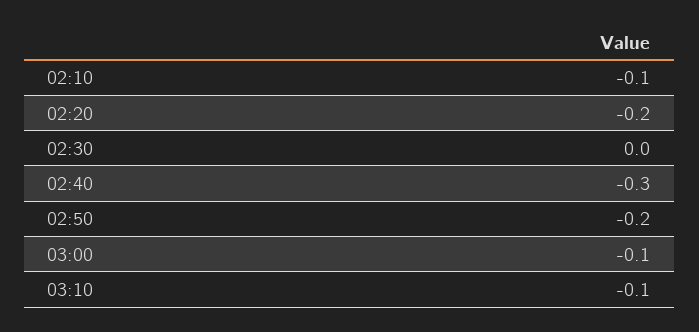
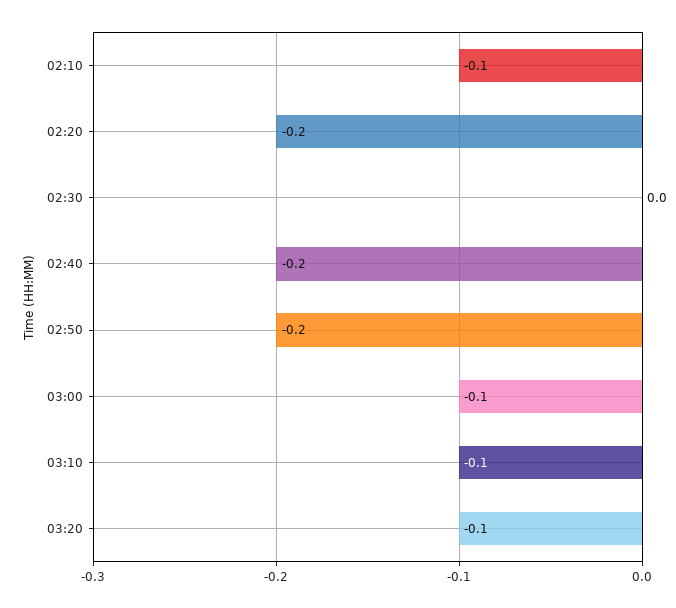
02:40: -0.3 -> -0.2
03:20: none -> -0.1

